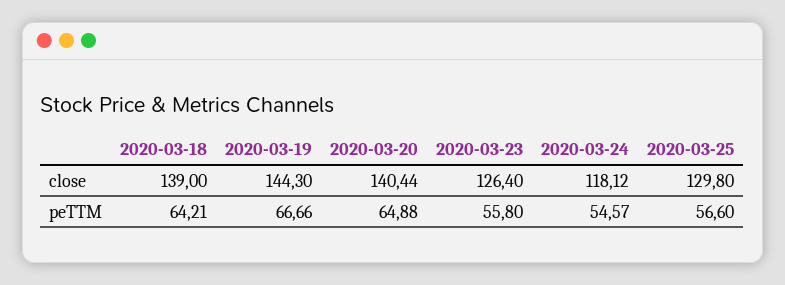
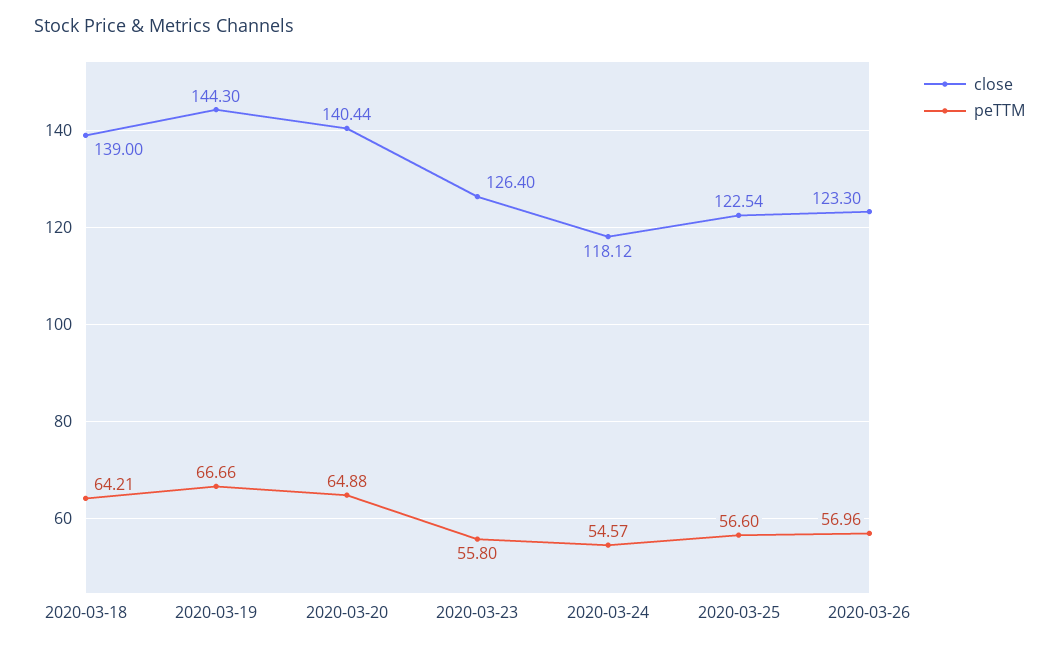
close, 2020-03-25: 129.8 -> 122.54
close, 2020-03-26: none -> 123.3
peTTM, 2020-03-26: none -> 56.96

